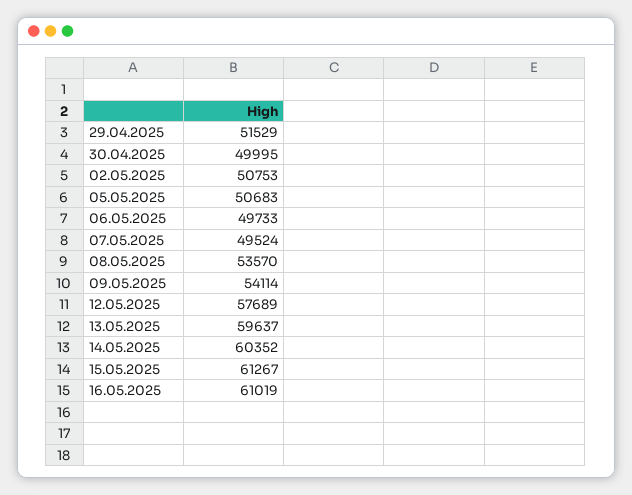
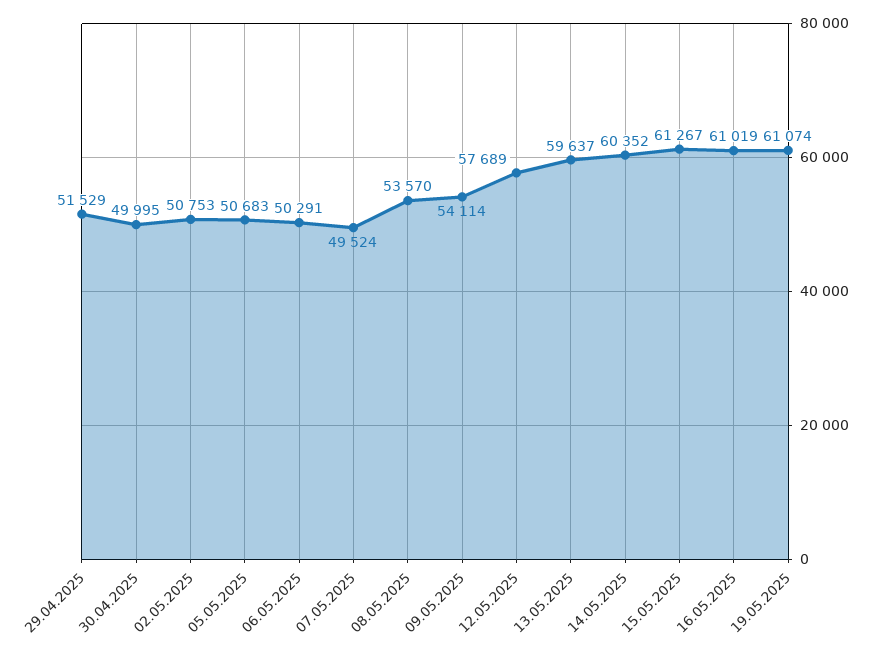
06.05.2025: 49733 -> 50291
19.05.2025: none -> 61074

